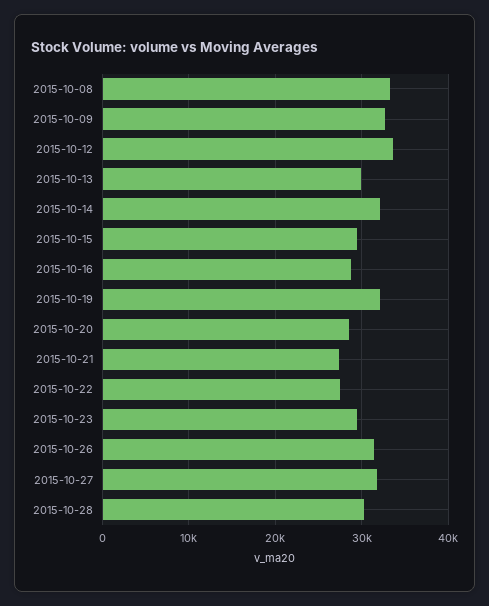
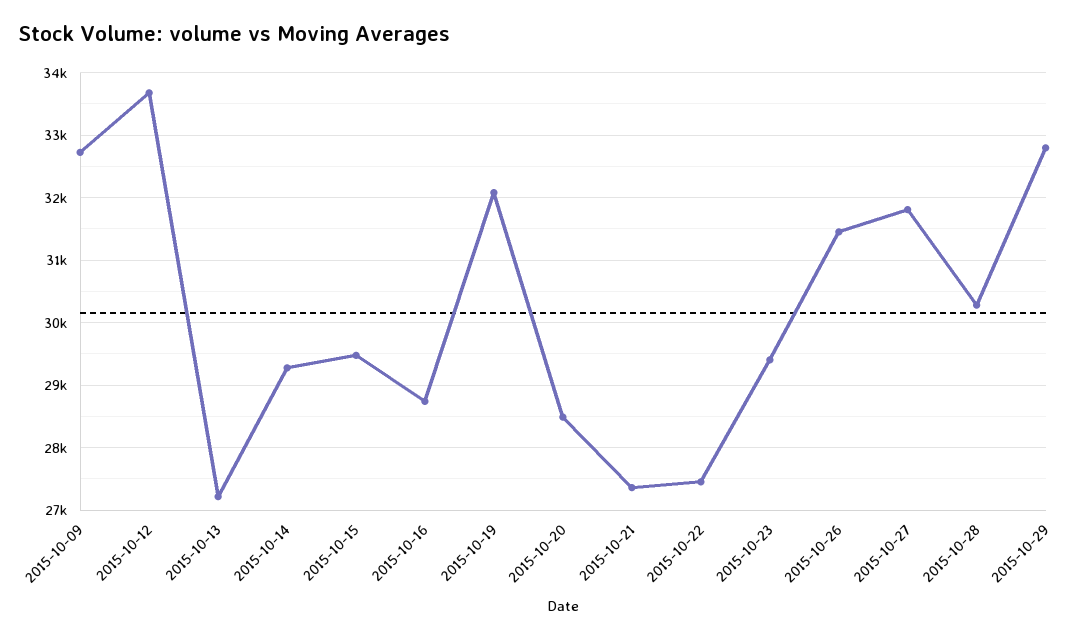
2015-10-08: 33000 -> none
2015-10-13: 30000 -> 27200
2015-10-14: 32000 -> 29300
2015-10-29: none -> 32800

